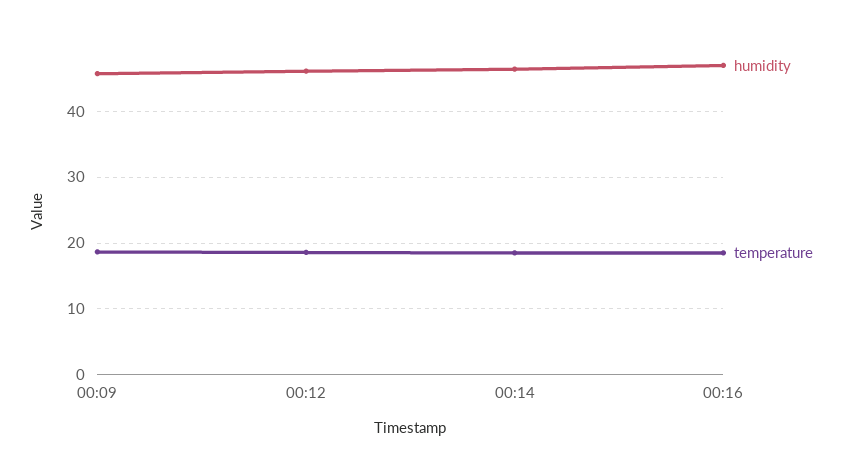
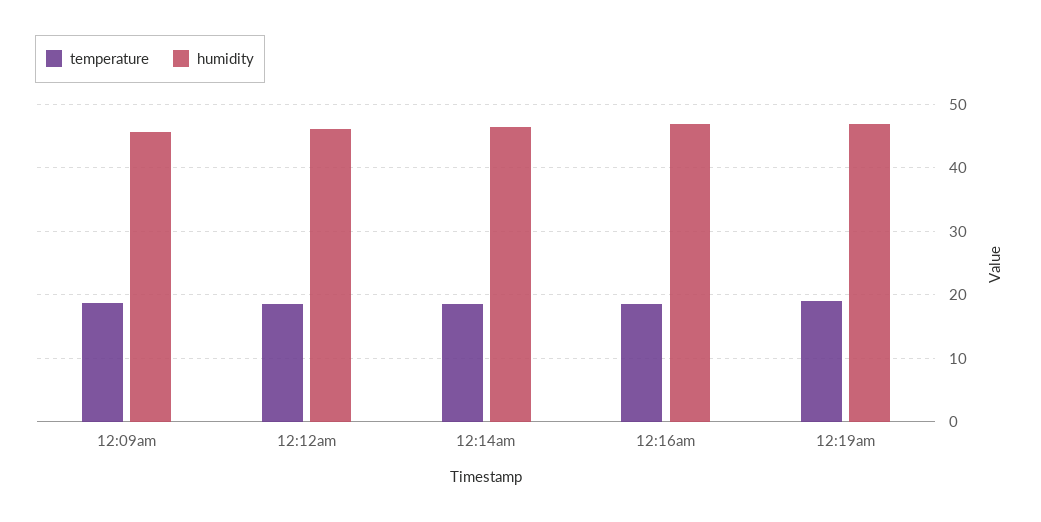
temperature, 12:19am: none -> 19
humidity, 12:19am: none -> 47

